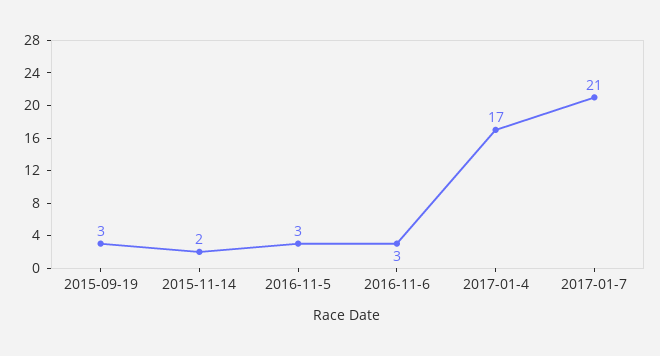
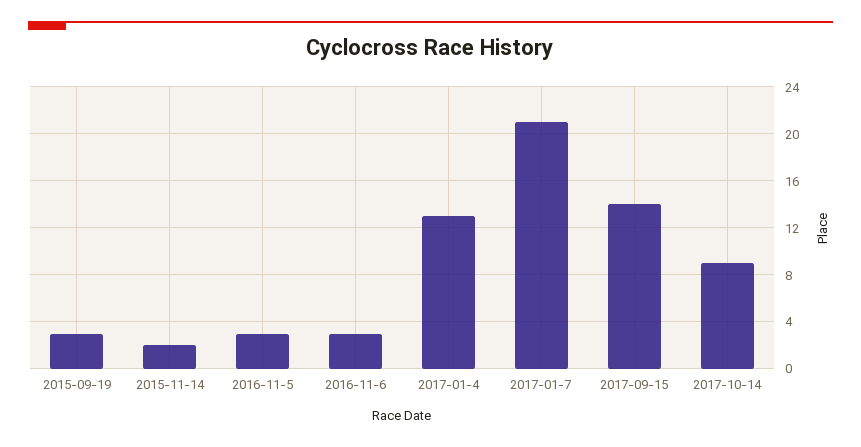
2017-01-4: 17 -> 13
2017-09-15: none -> 14
2017-10-14: none -> 9

